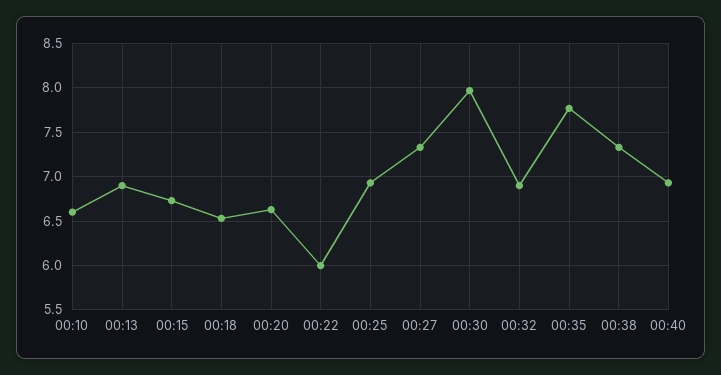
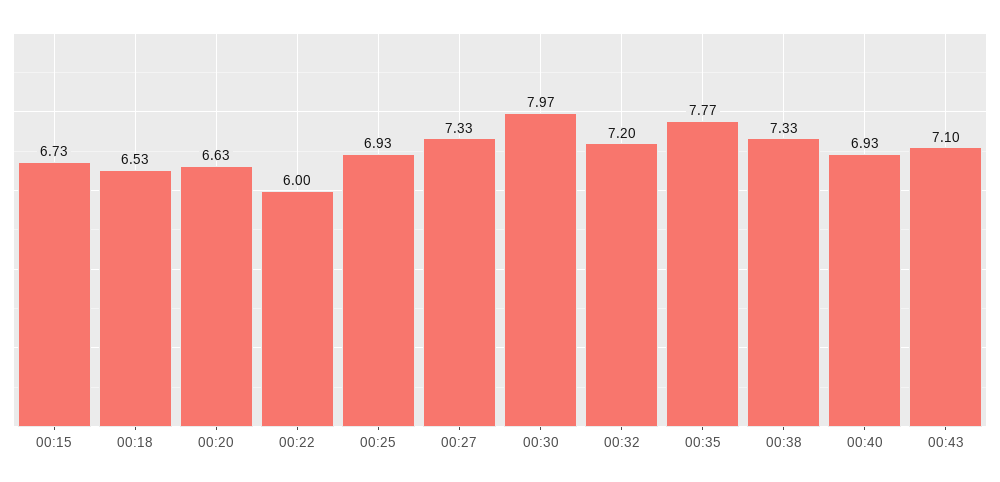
00:10: 6.6 -> none
00:13: 6.9 -> none
00:32: 6.9 -> 7.2
00:43: none -> 7.1

